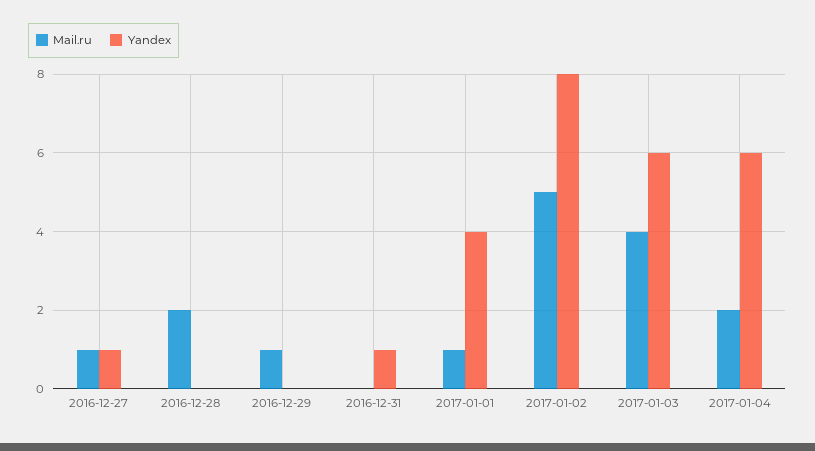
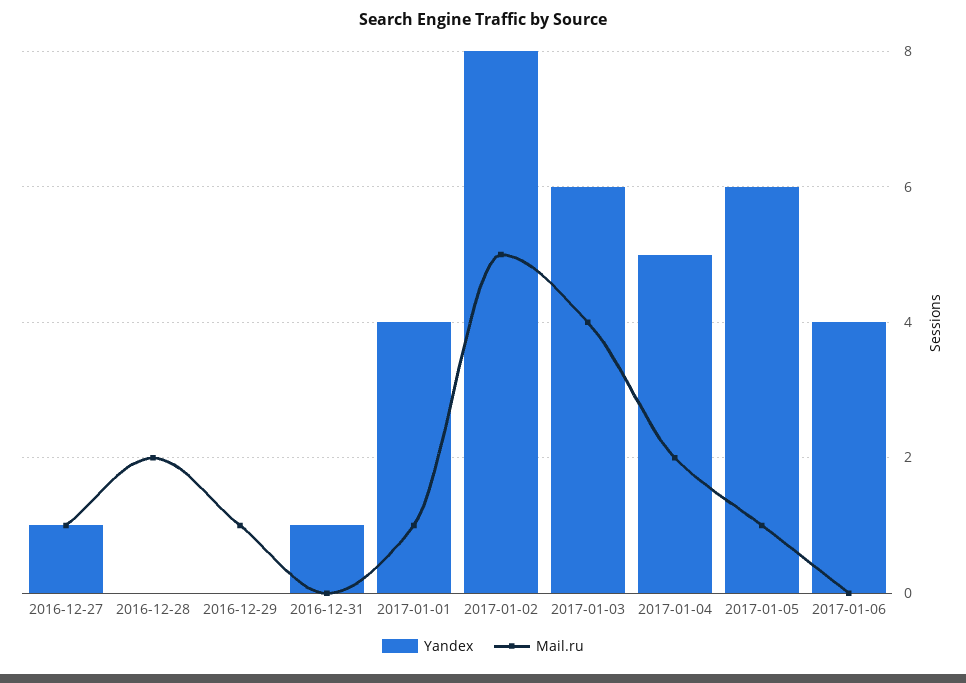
Yandex, 2017-01-04: 6 -> 5
Yandex, 2017-01-05: none -> 6
Mail.ru, 2017-01-05: none -> 1
Yandex, 2017-01-06: none -> 4
Mail.ru, 2017-01-06: none -> 0

